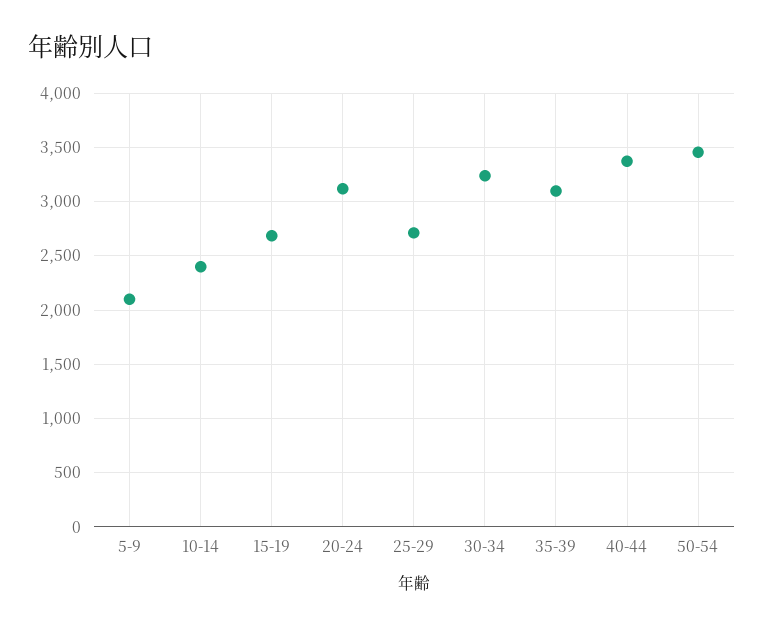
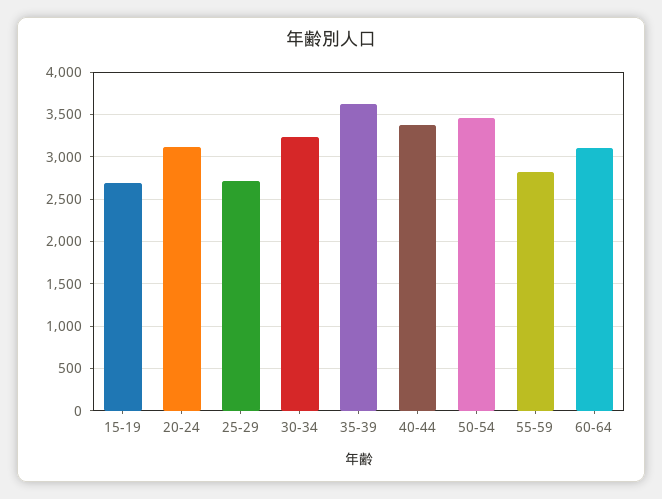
5-9: 2100 -> none
10-14: 2400 -> none
35-39: 3100 -> 3600
55-59: none -> 2800
60-64: none -> 3100

